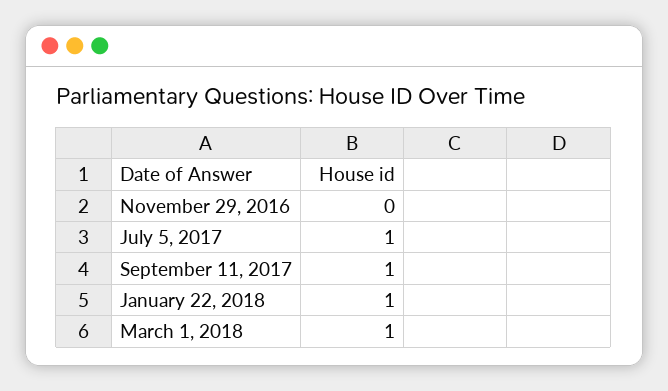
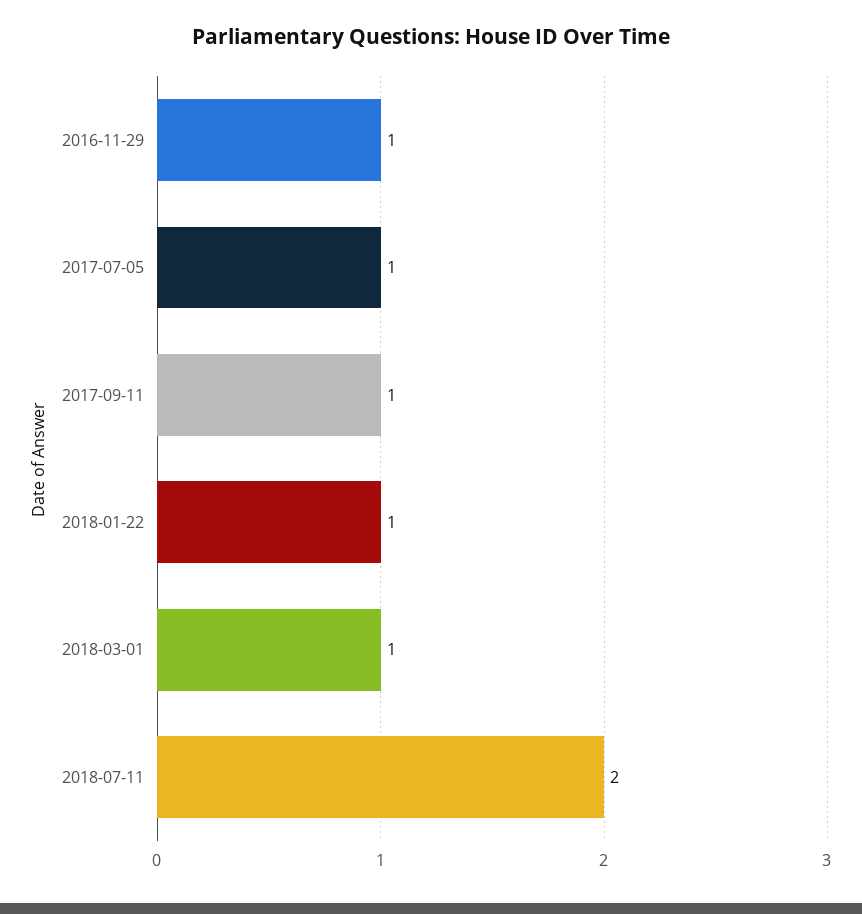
November 29, 2016: 0 -> 1
2018-07-11: none -> 2

